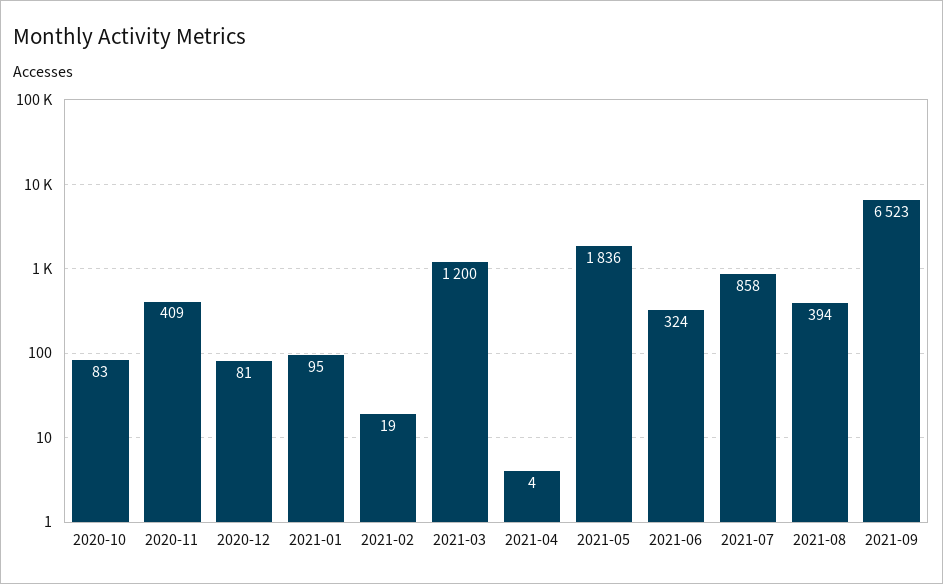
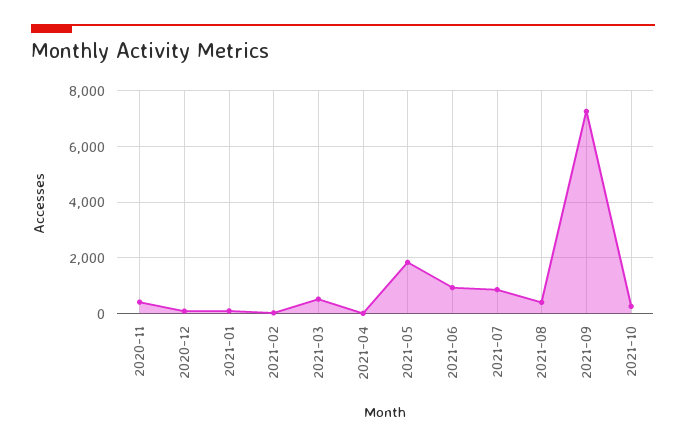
2020-10: 83 -> none
2021-03: 1200 -> 500
2021-06: 324 -> 1000
2021-09: 6523 -> 7250
2021-10: none -> 250

